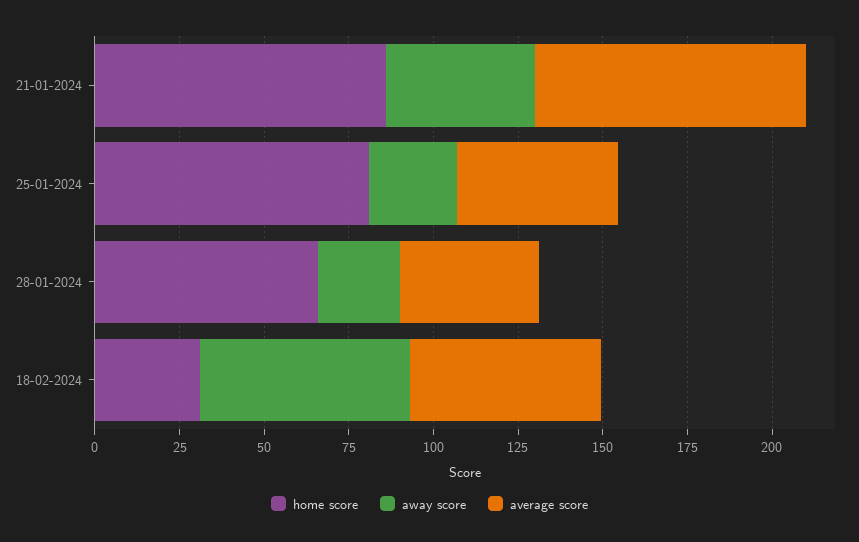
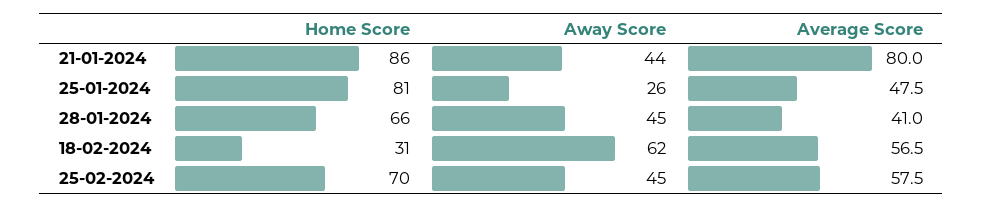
away score, 28-01-2024: 25 -> 45
home score, 25-02-2024: none -> 70
away score, 25-02-2024: none -> 45
average score, 25-02-2024: none -> 57.5

